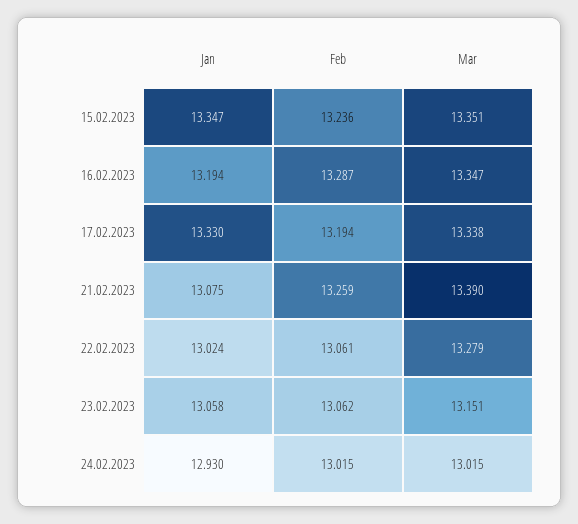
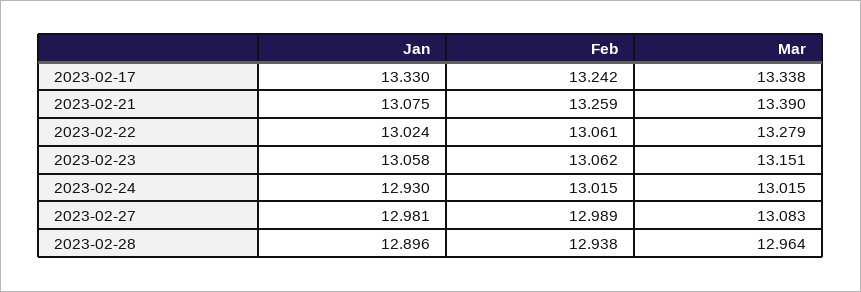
Jan, 15.02.2023: 13.347 -> none
Feb, 15.02.2023: 13.236 -> none
Mar, 15.02.2023: 13.351 -> none
Jan, 16.02.2023: 13.194 -> none
Feb, 16.02.2023: 13.287 -> none
Mar, 16.02.2023: 13.347 -> none
Feb, 17.02.2023: 13.194 -> 13.242
Jan, 2023-02-27: none -> 12.981
Feb, 2023-02-27: none -> 12.989
Mar, 2023-02-27: none -> 13.083
Jan, 2023-02-28: none -> 12.896
Feb, 2023-02-28: none -> 12.938
Mar, 2023-02-28: none -> 12.964

